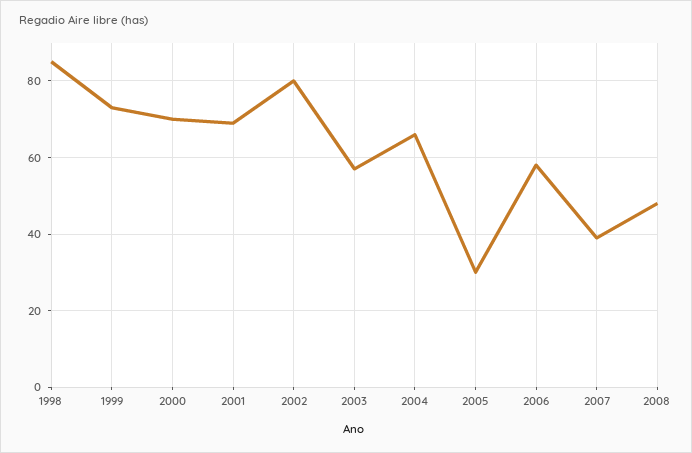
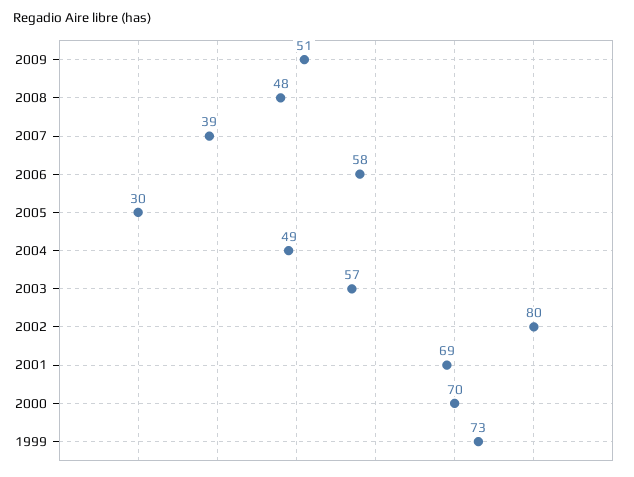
1998: 85 -> none
2004: 65 -> 49
2009: none -> 51

